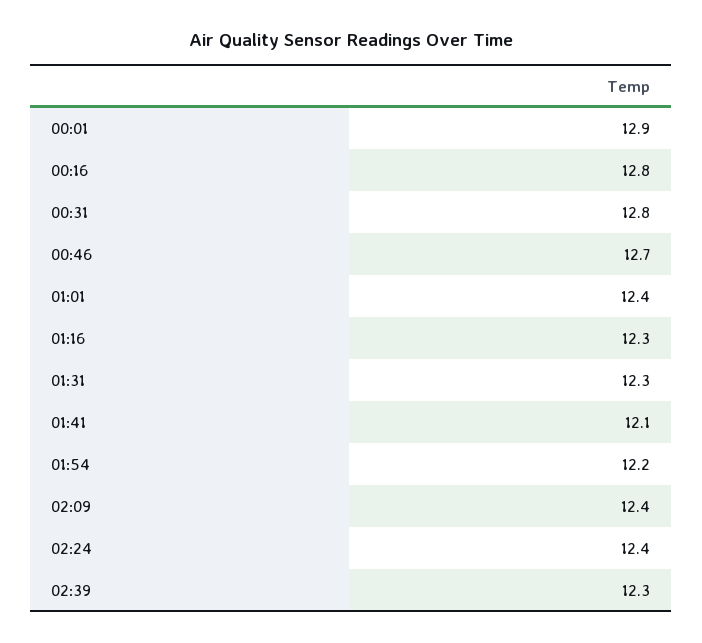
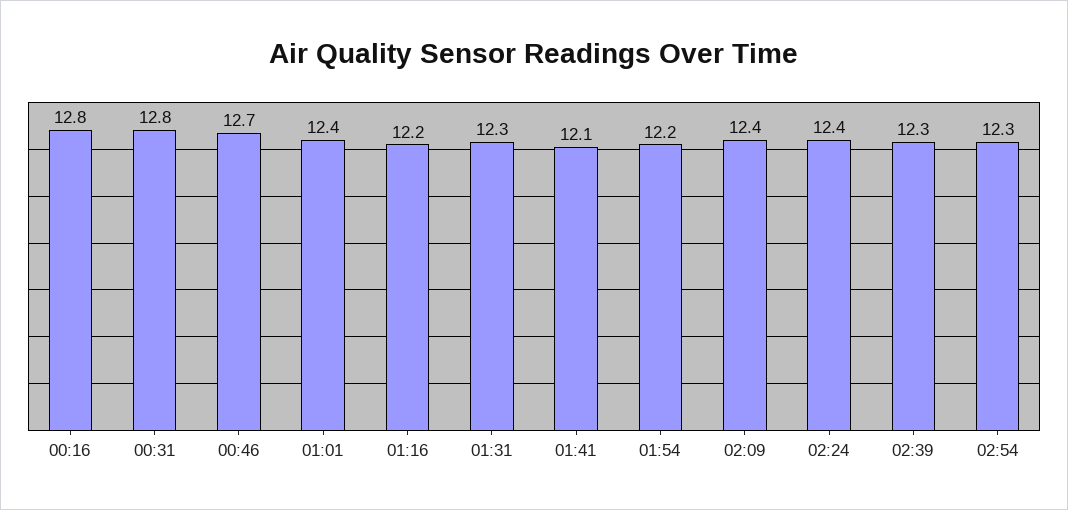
00:01: 12.9 -> none
01:16: 12.3 -> 12.2
02:54: none -> 12.3

